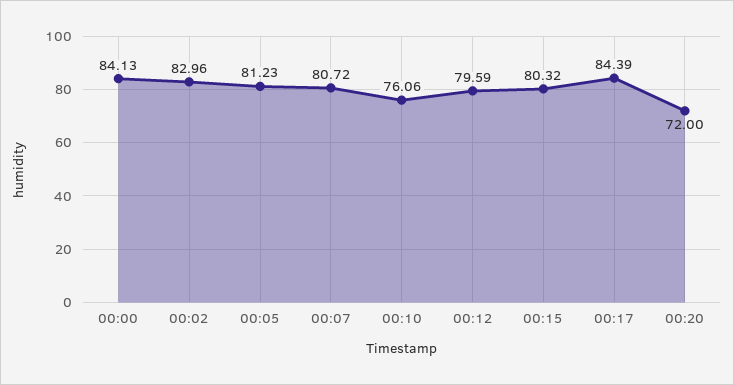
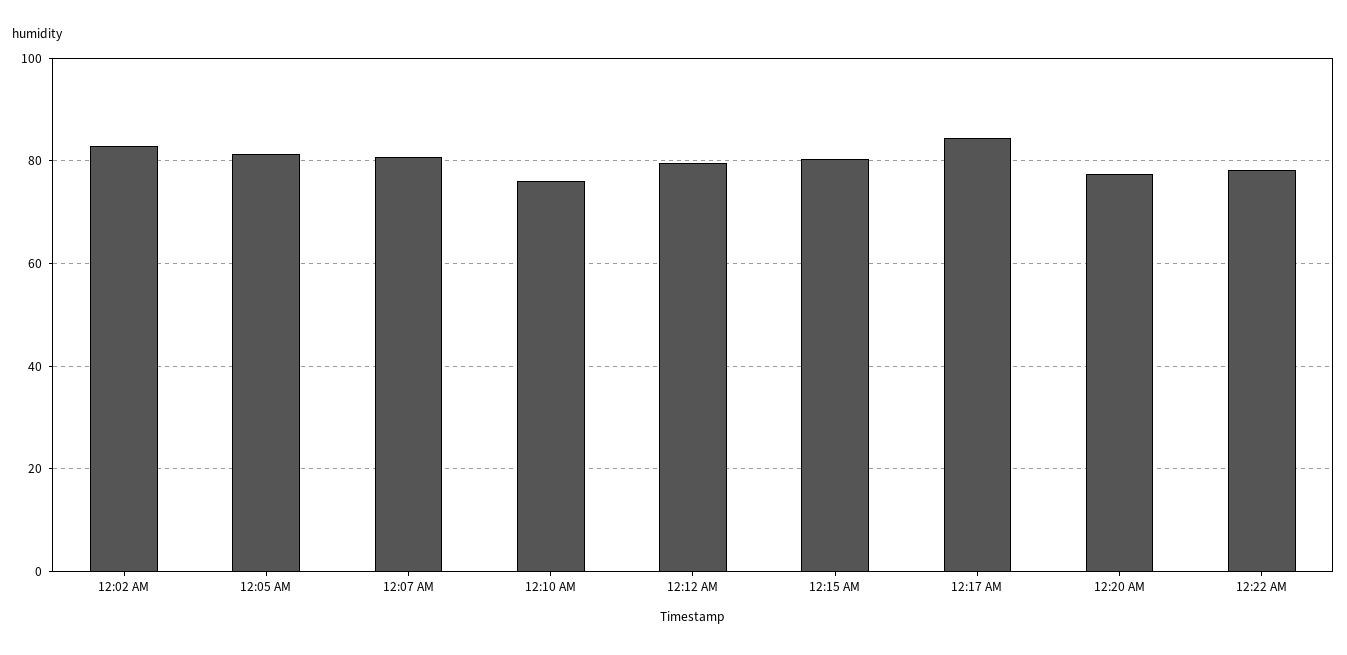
00:00: 84.13 -> none
00:20: 72 -> 78
12:22 AM: none -> 78

